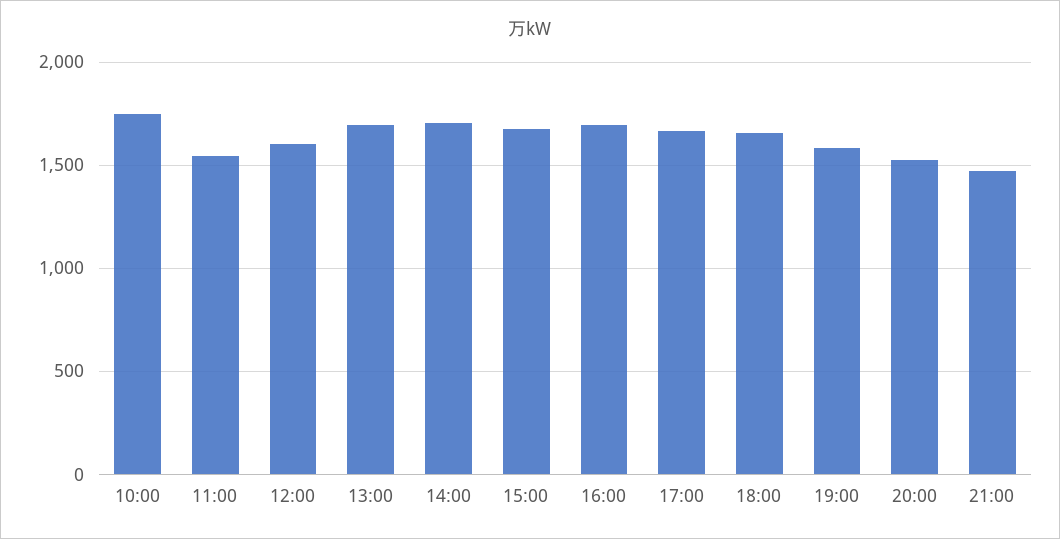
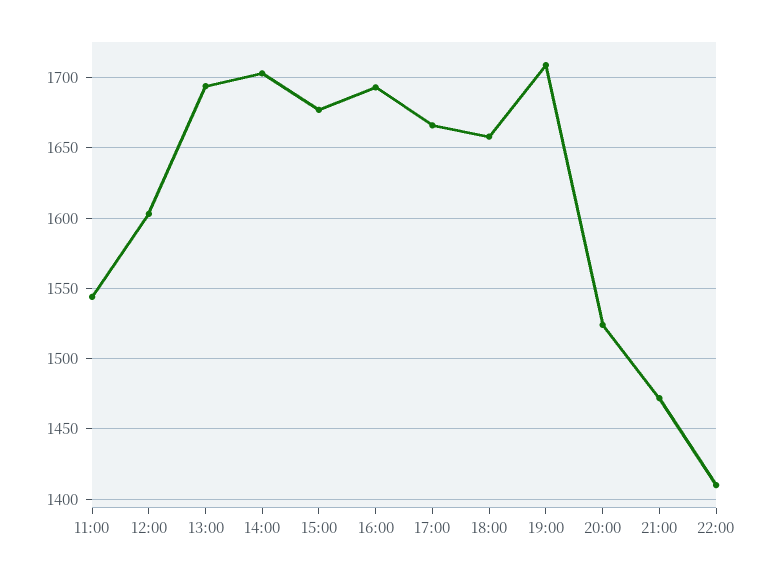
10:00: 1750 -> none
19:00: 1600 -> 1710
22:00: none -> 1410

